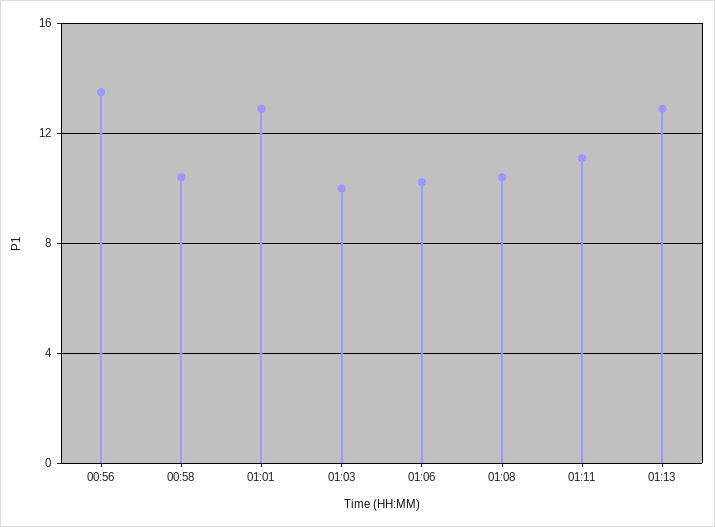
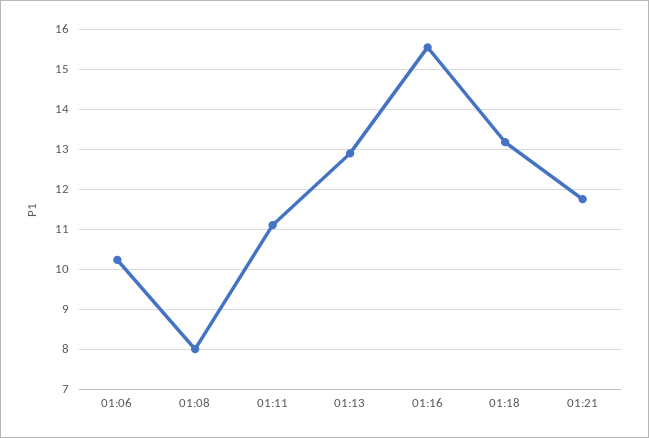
00:56: 13.5 -> none
00:58: 10.5 -> none
01:01: 13 -> none
01:03: 10 -> none
01:08: 10.5 -> 8
01:16: none -> 15.6
01:18: none -> 13.2
01:21: none -> 11.8

